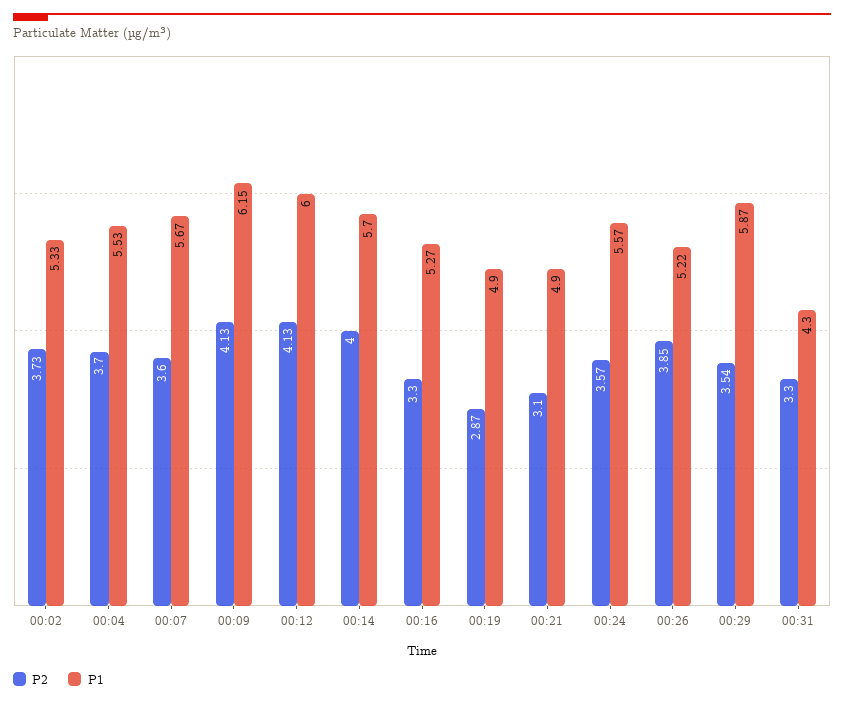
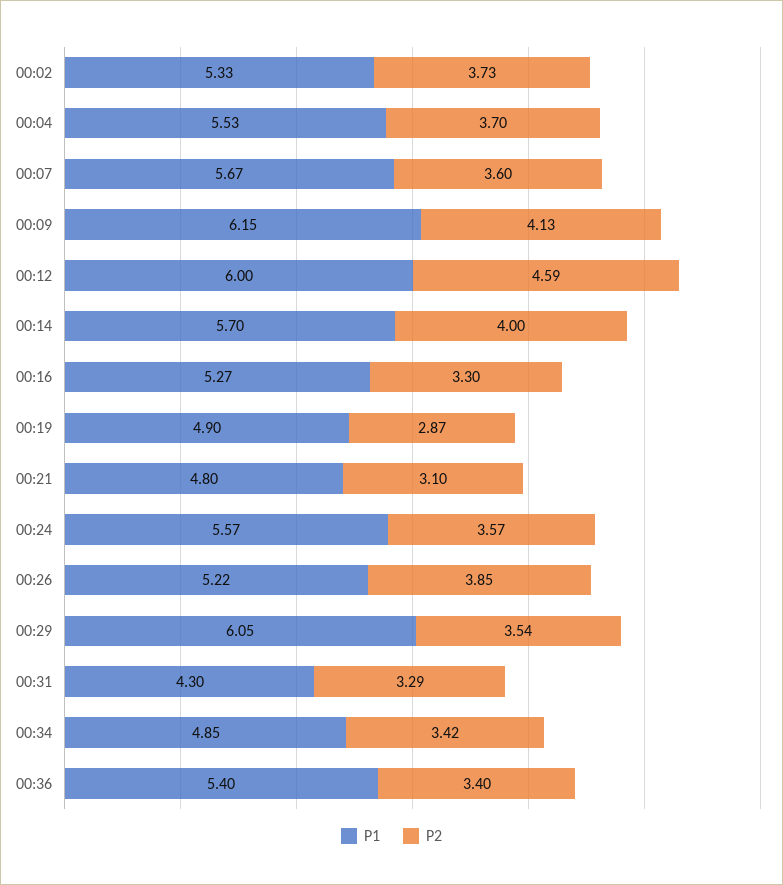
P2, 00:12: 4.13 -> 4.59
P1, 00:21: 4.9 -> 4.8
P1, 00:29: 5.87 -> 6.05
P2, 00:31: 3.3 -> 3.29
P1, 00:34: none -> 4.85
P2, 00:34: none -> 3.42
P1, 00:36: none -> 5.4
P2, 00:36: none -> 3.4

